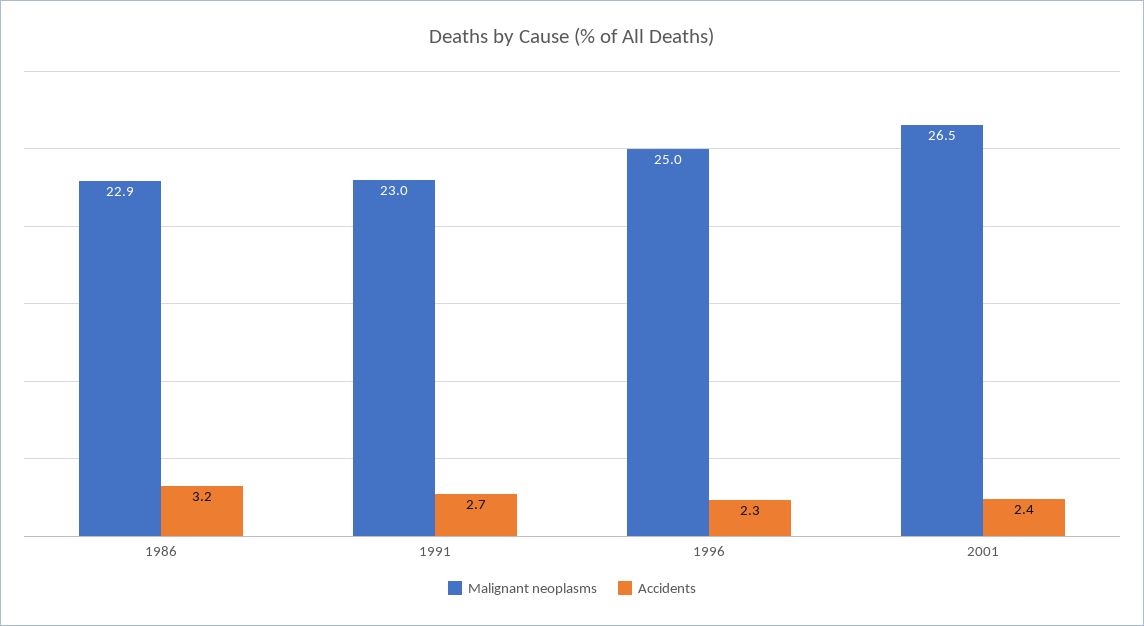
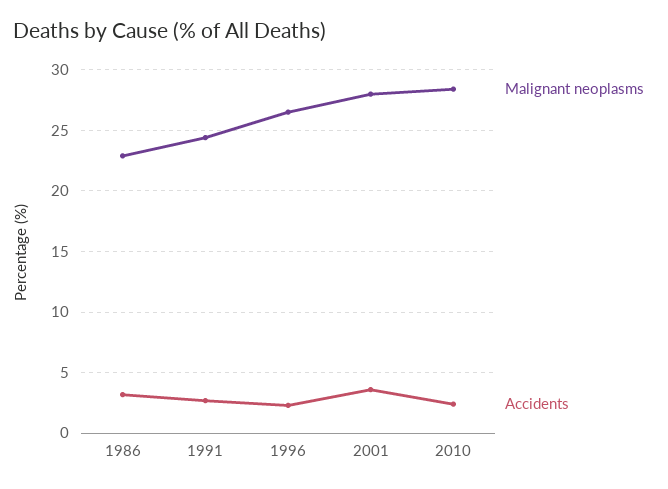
Malignant neoplasms, 1991: 23 -> 24.5
Malignant neoplasms, 1996: 25 -> 26.5
Malignant neoplasms, 2001: 26.5 -> 28
Accidents, 2001: 2.4 -> 3.5
Malignant neoplasms, 2010: none -> 28.5
Accidents, 2010: none -> 2.5

